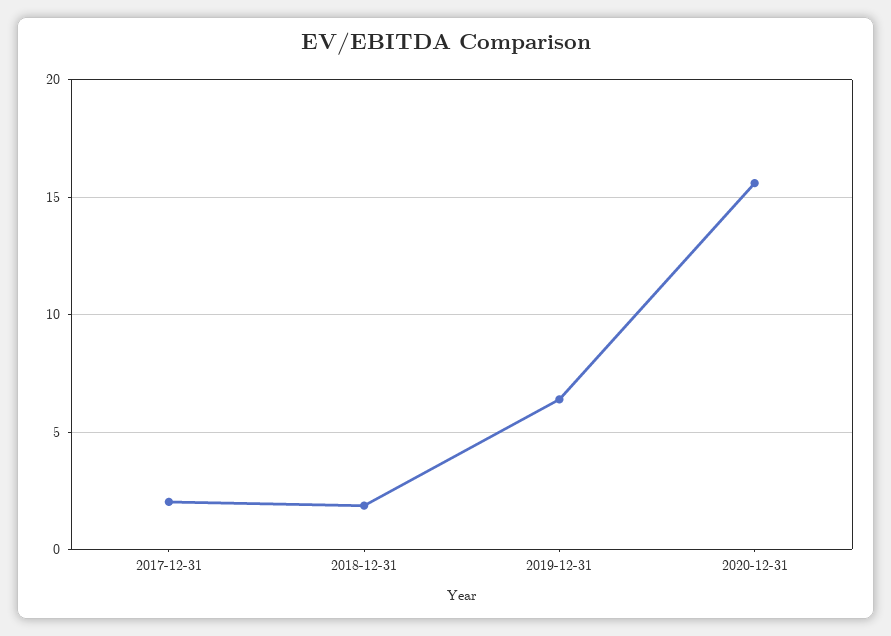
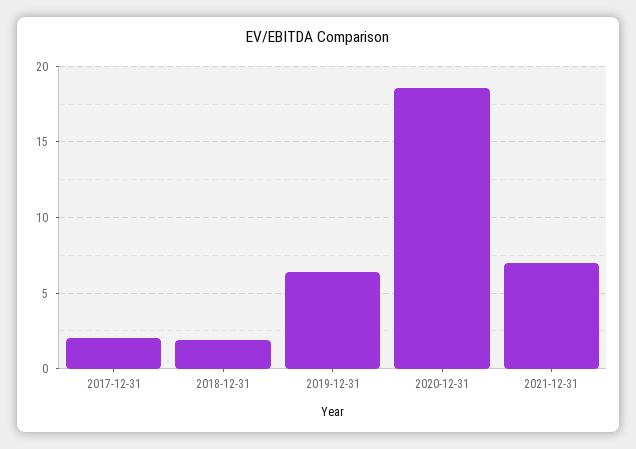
2020-12-31: 15.5 -> 18.5
2021-12-31: none -> 7

